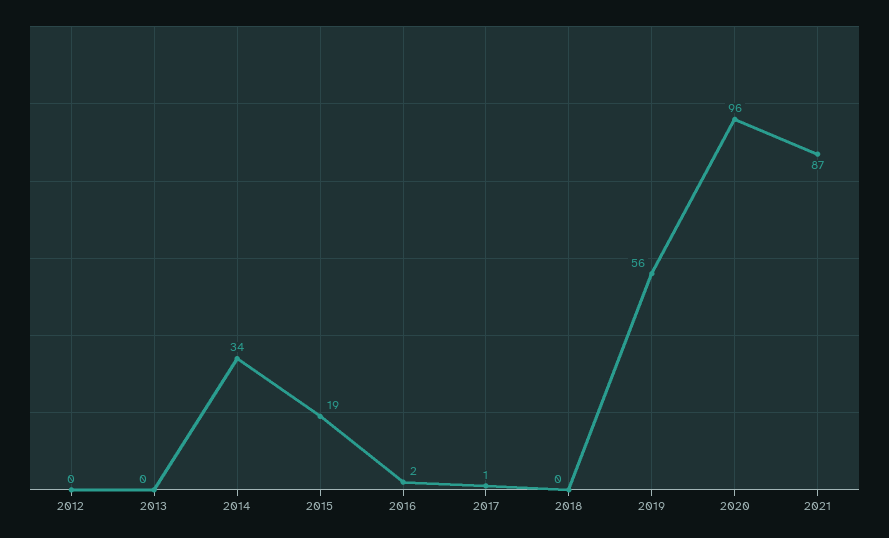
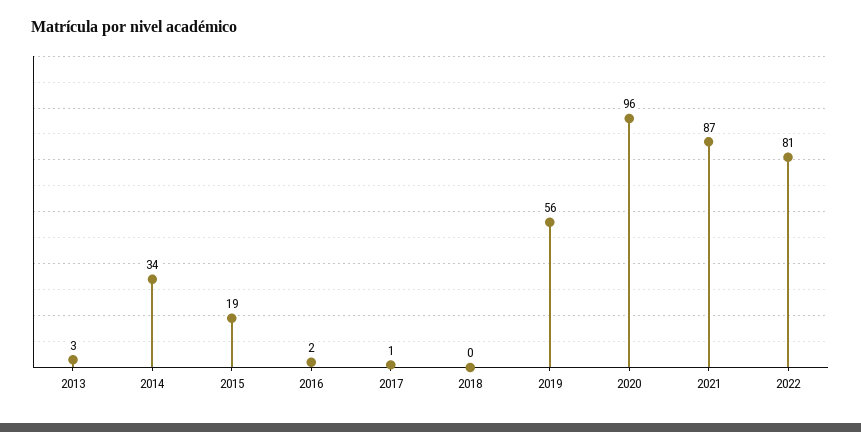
2012: 0 -> none
2013: 0 -> 3
2022: none -> 81

